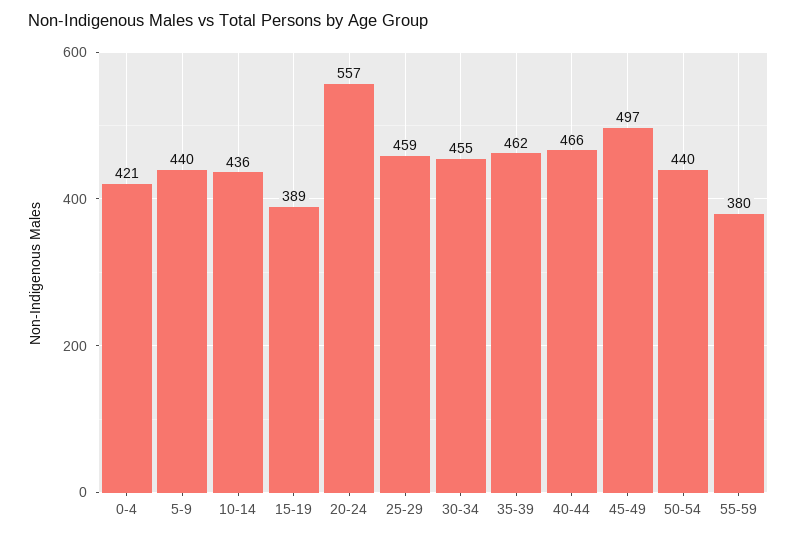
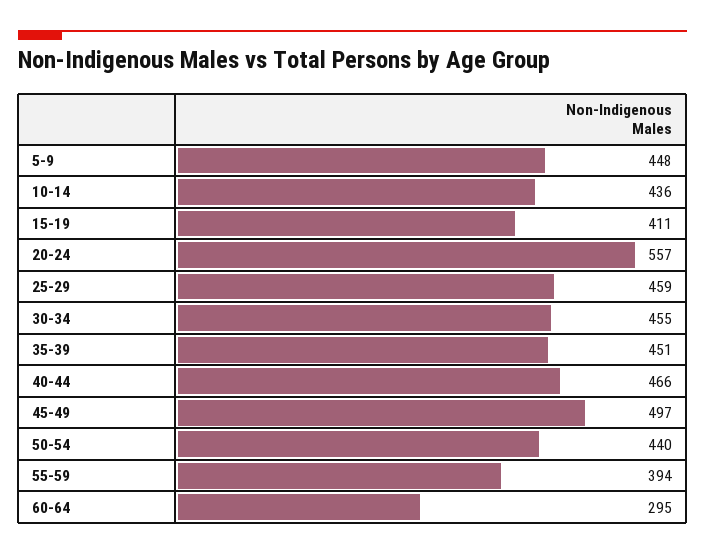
0-4: 421 -> none
5-9: 440 -> 448
15-19: 389 -> 411
35-39: 462 -> 451
55-59: 380 -> 394
60-64: none -> 295

